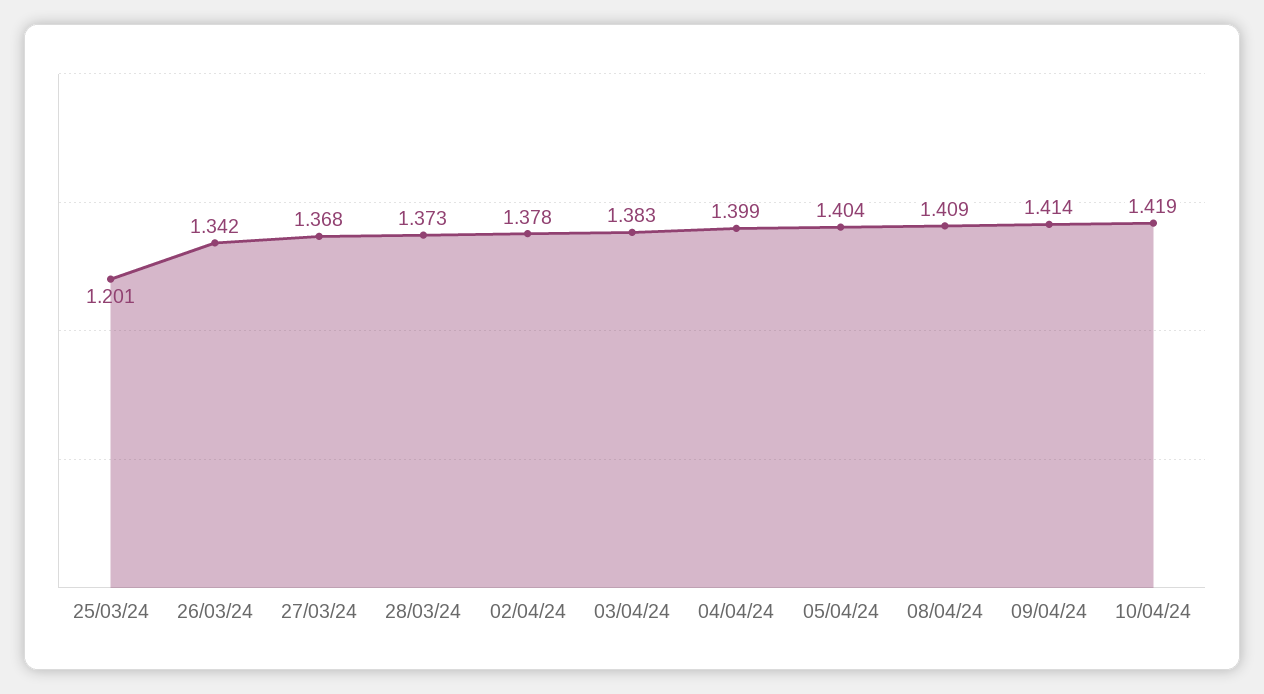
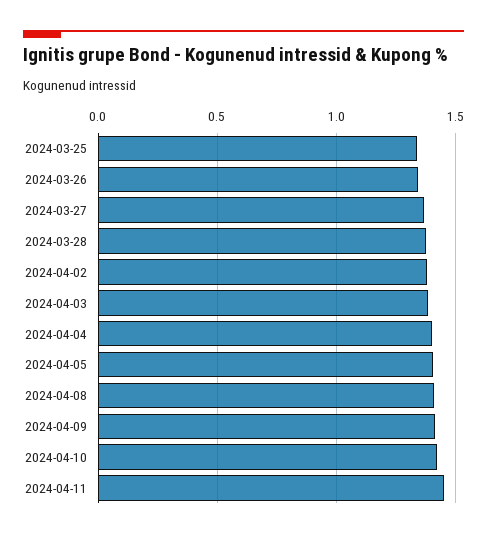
25/03/24: 1.201 -> 1.35
2024-04-11: none -> 1.45

